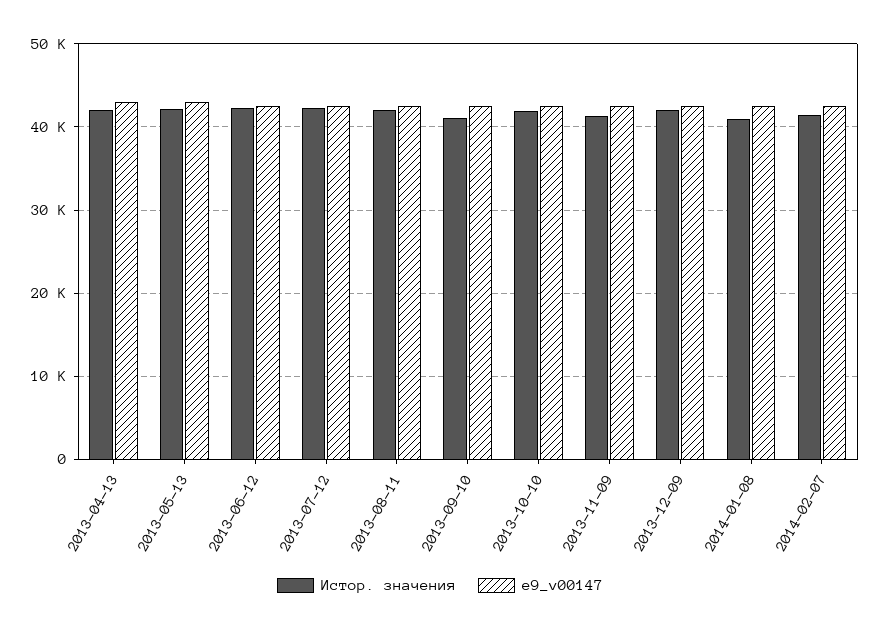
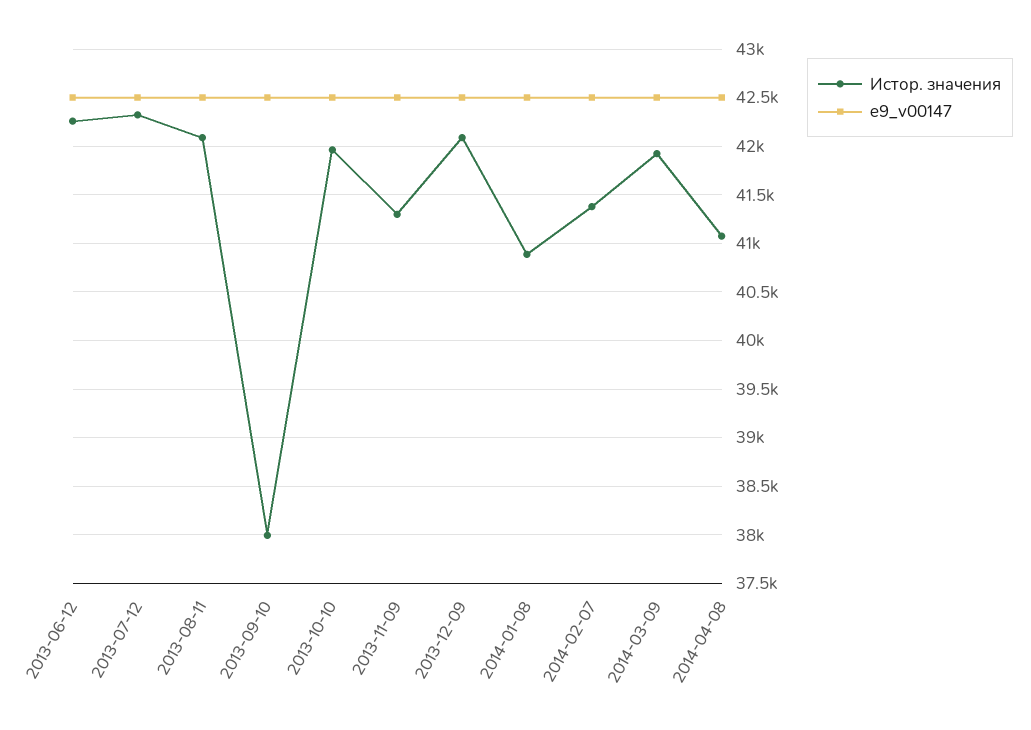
Истор. значения, 2013-04-13: 42000 -> none
e9_v00147, 2013-04-13: 43000 -> none
Истор. значения, 2013-05-13: 42000 -> none
e9_v00147, 2013-05-13: 43000 -> none
Истор. значения, 2013-09-10: 41000 -> 38000
Истор. значения, 2014-03-09: none -> 41900
e9_v00147, 2014-03-09: none -> 42500
Истор. значения, 2014-04-08: none -> 41100
e9_v00147, 2014-04-08: none -> 42500

